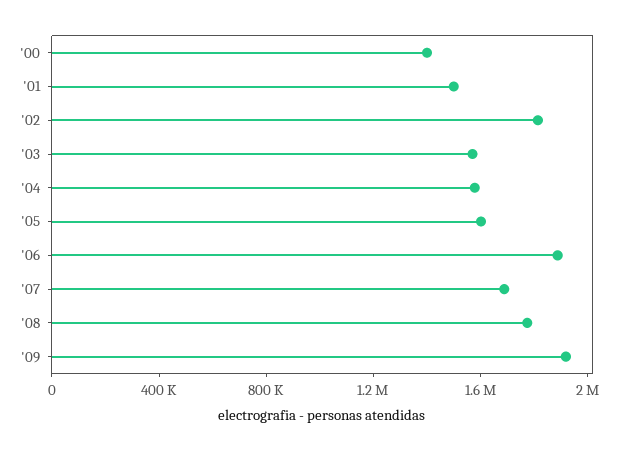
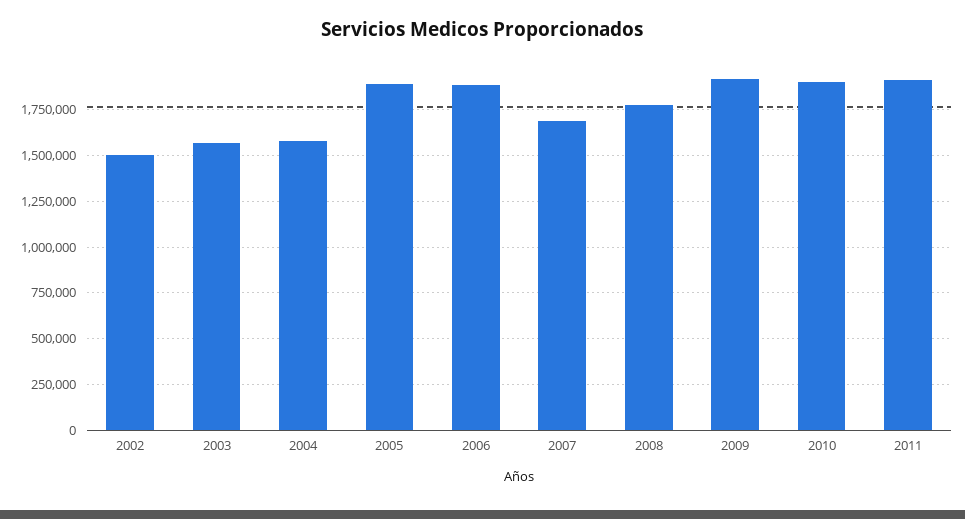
'00: 1400000 -> none
'01: 1500000 -> none
'02: 1800000 -> 1500000
'05: 1600000 -> 1900000
2010: none -> 1900000
2011: none -> 1900000

